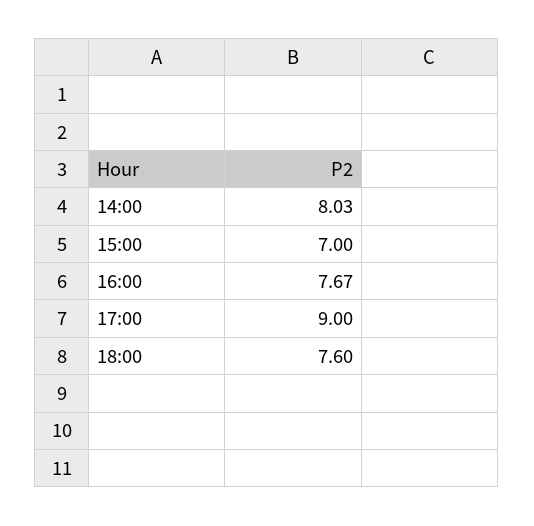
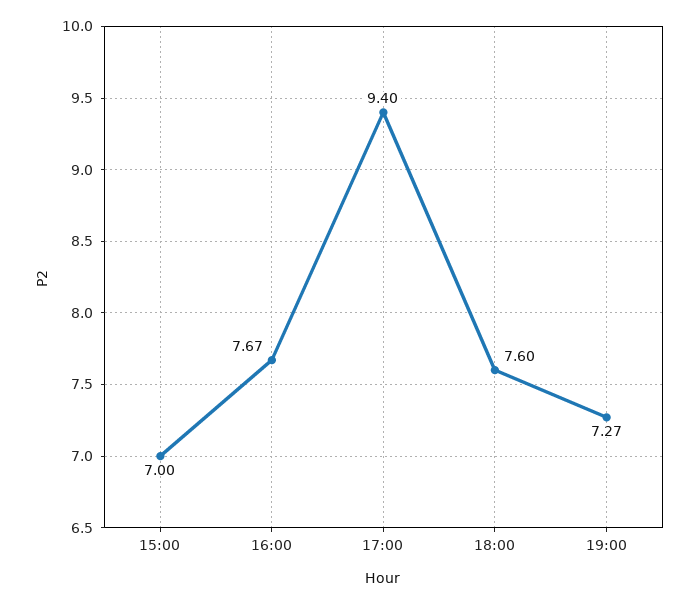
14:00: 8.03 -> none
17:00: 9 -> 9.4
19:00: none -> 7.27

